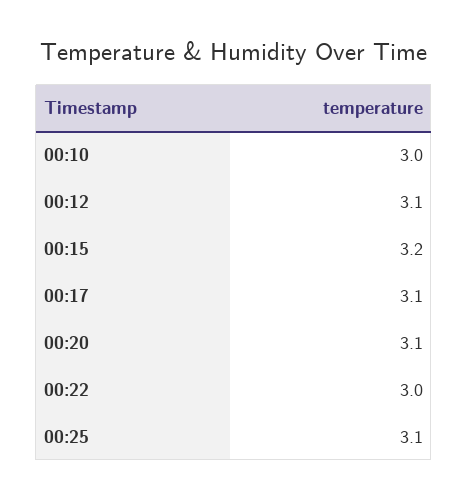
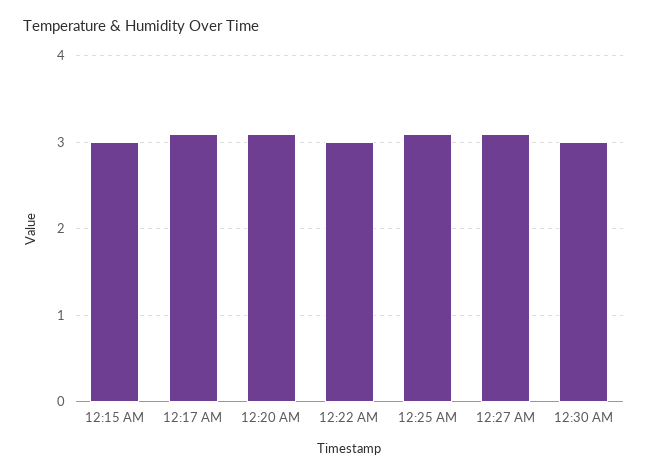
00:10: 3 -> none
00:12: 3.1 -> none
00:15: 3.2 -> 3
12:27 AM: none -> 3.1
12:30 AM: none -> 3

